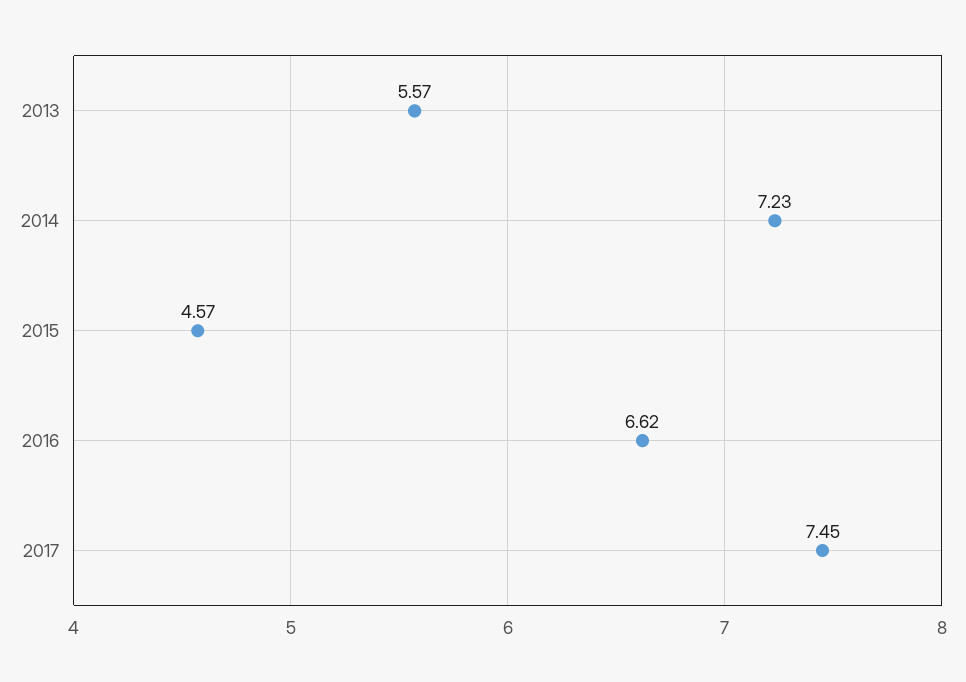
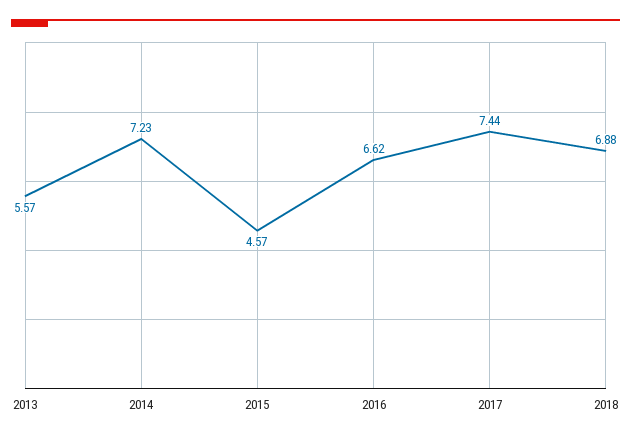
2017: 7.45 -> 7.44
2018: none -> 6.88

